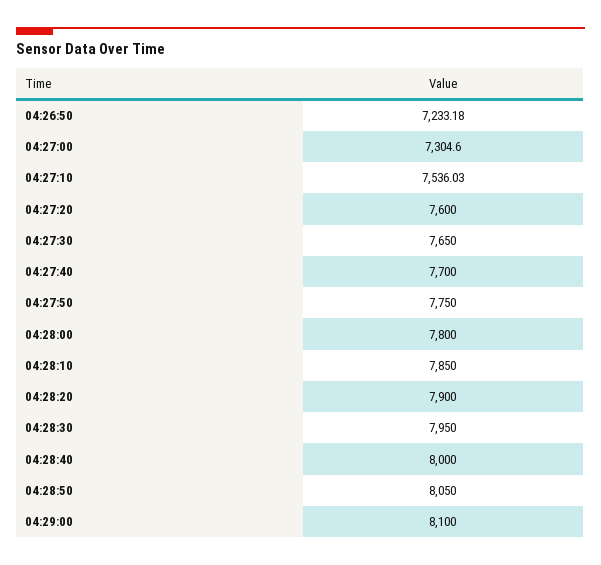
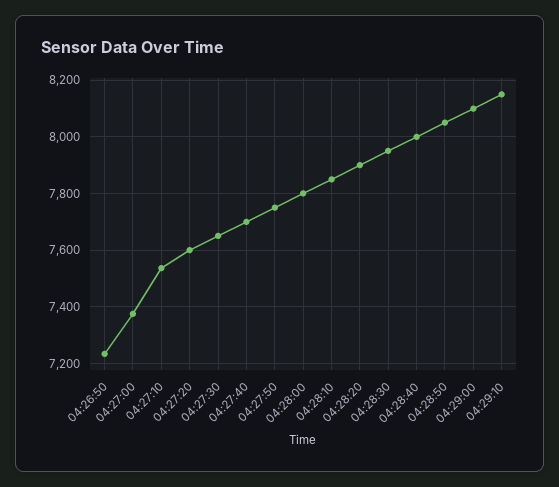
04:27:00: 7304.6 -> 7375
04:29:10: none -> 8150

